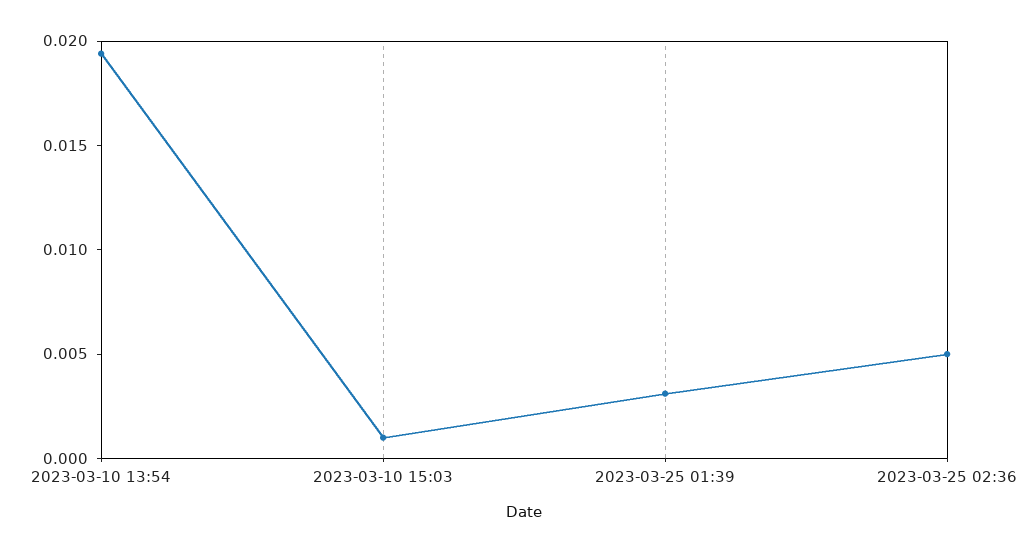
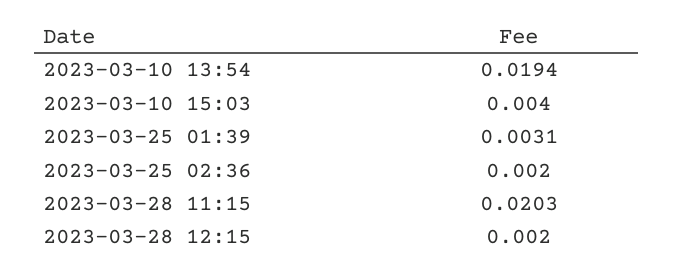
2023-03-10 15:03: 0.001 -> 0.004
2023-03-25 02:36: 0.005 -> 0.002
2023-03-28 11:15: none -> 0.0203
2023-03-28 12:15: none -> 0.002

